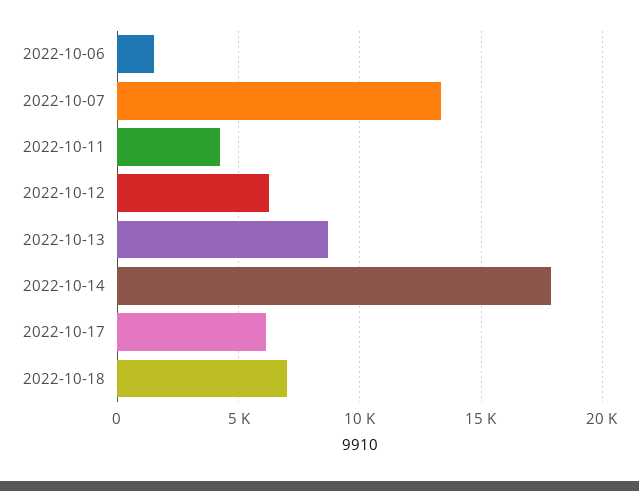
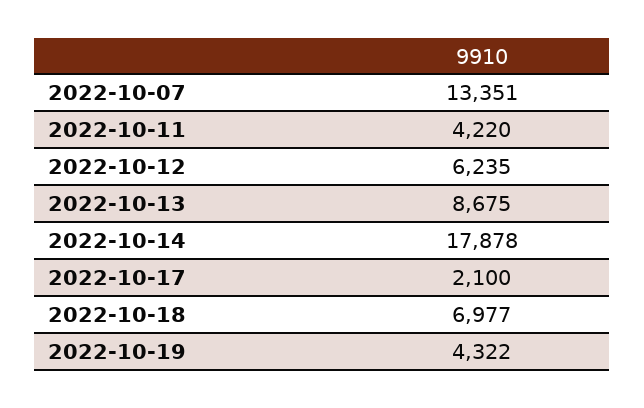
2022-10-06: 1500 -> none
2022-10-17: 6000 -> 2100
2022-10-19: none -> 4322

